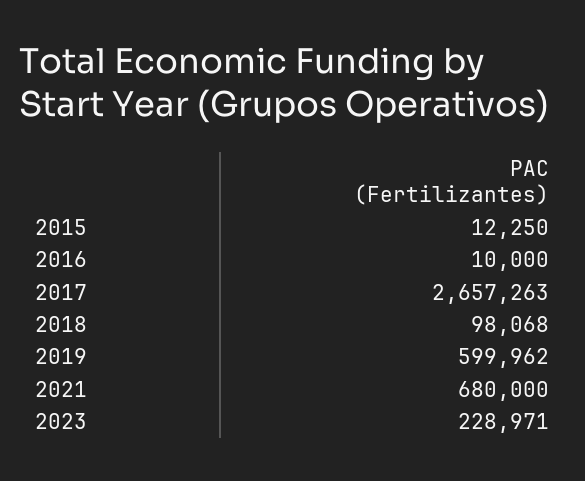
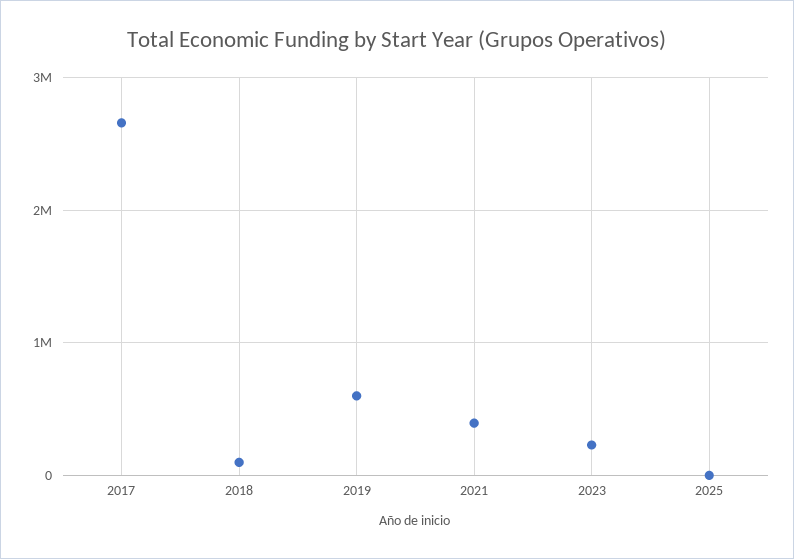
2015: 12250 -> none
2016: 10000 -> none
2021: 680000 -> 400000
2025: none -> 0

